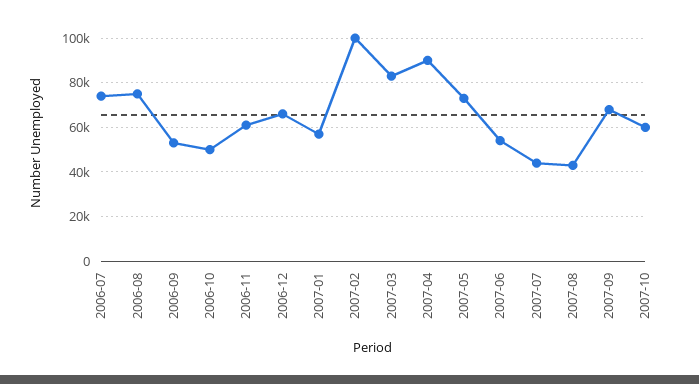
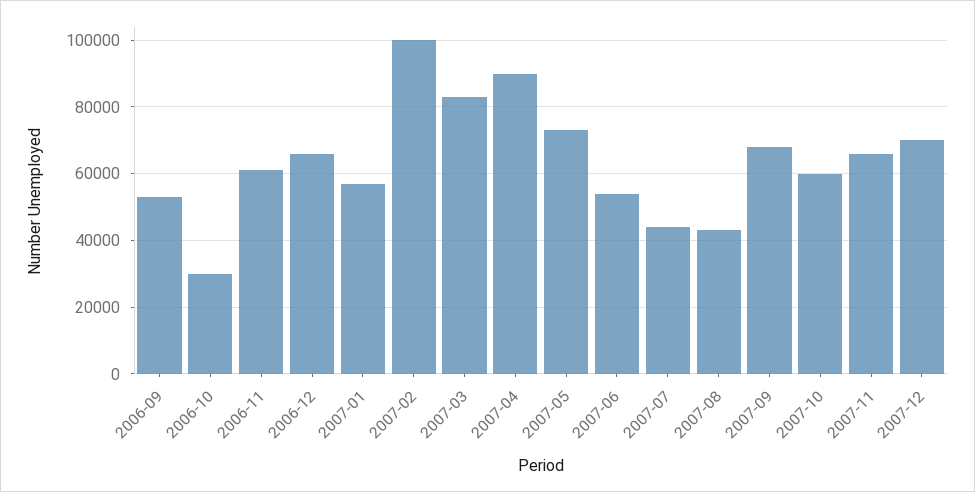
2006-07: 75000 -> none
2006-08: 75000 -> none
2006-10: 50000 -> 30000
2007-11: none -> 66000
2007-12: none -> 70000

